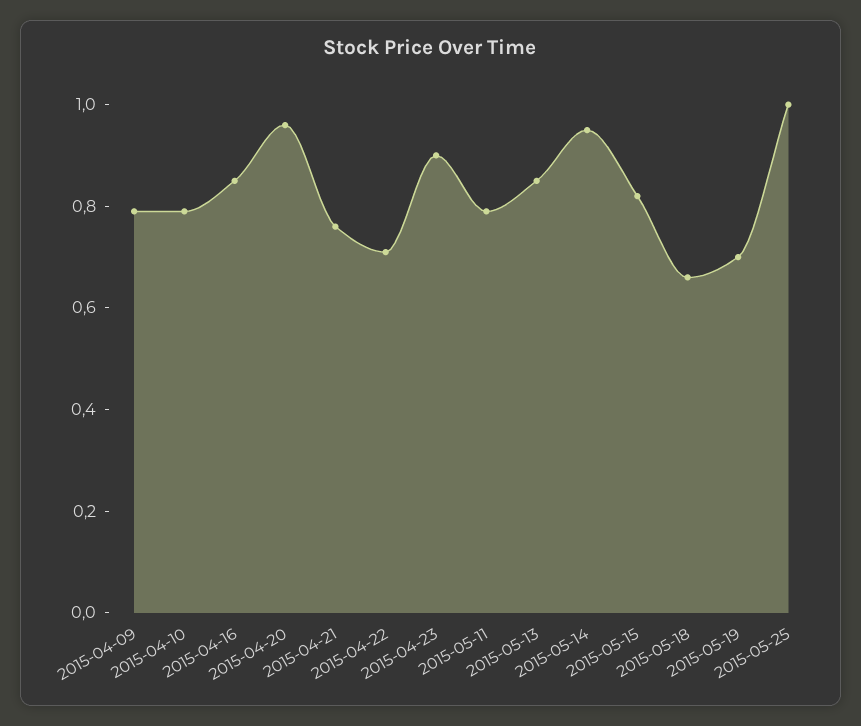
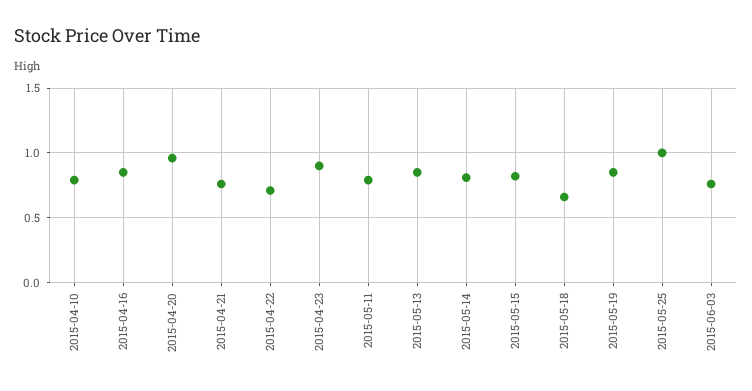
2015-04-09: 0.8 -> none
2015-05-14: 0.95 -> 0.8
2015-05-19: 0.7 -> 0.85
2015-06-03: none -> 0.75

